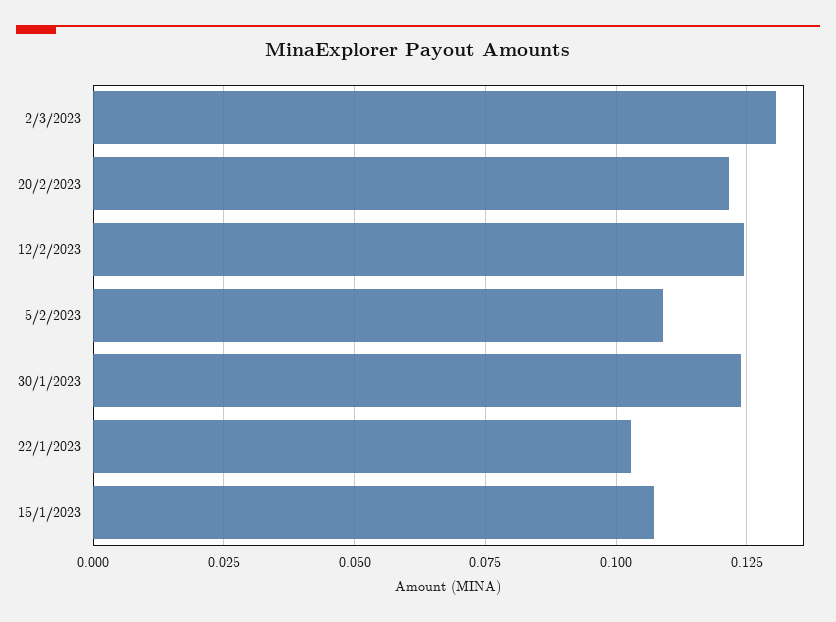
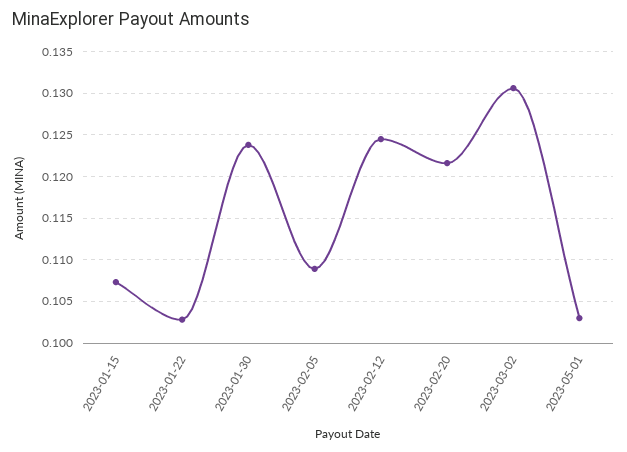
2023-05-01: none -> 0.103

